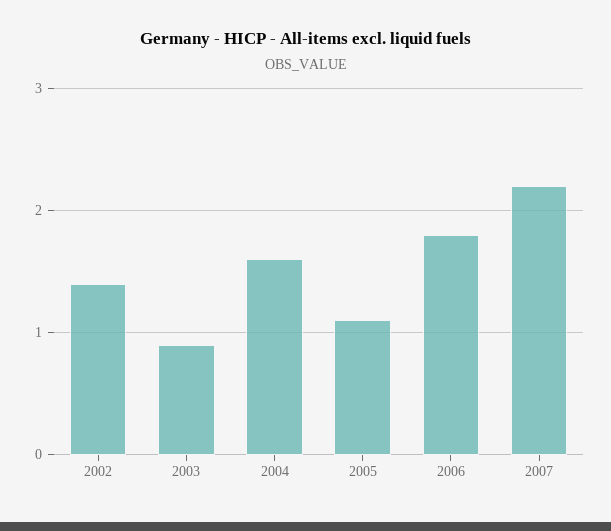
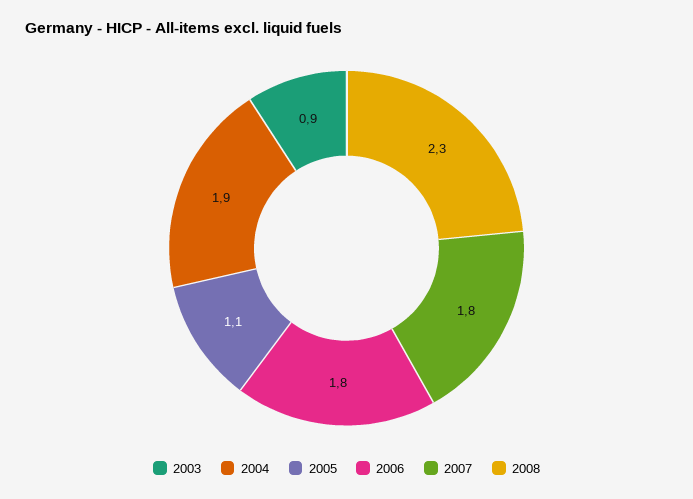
2002: 1.4 -> none
2004: 1.6 -> 1.9
2007: 2.2 -> 1.8
2008: none -> 2.3

